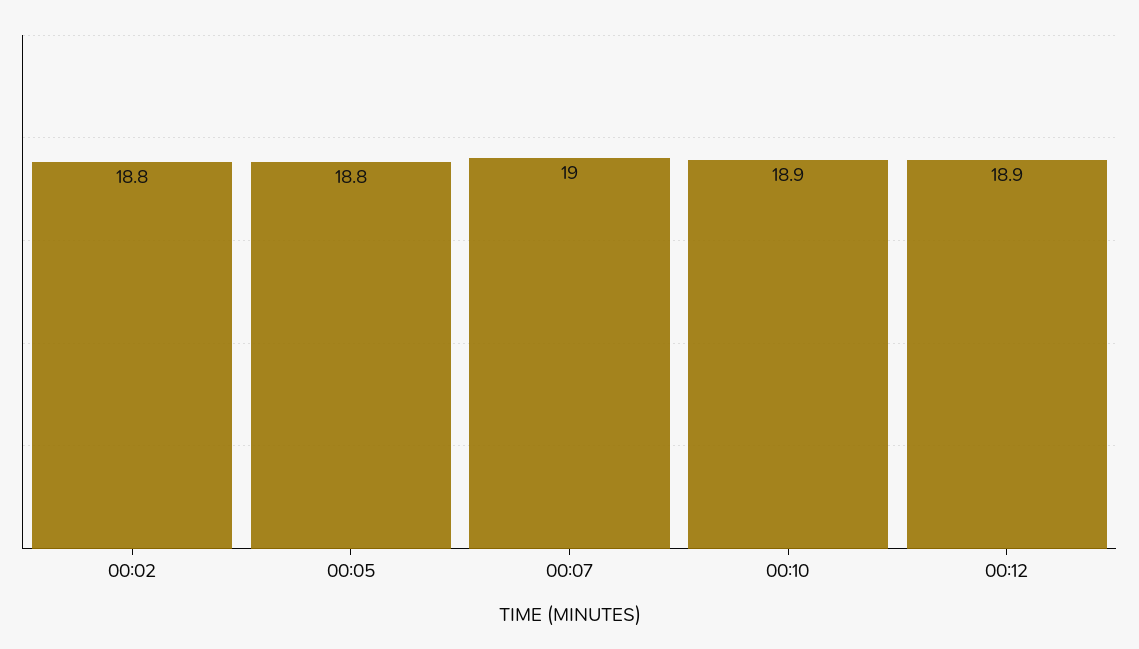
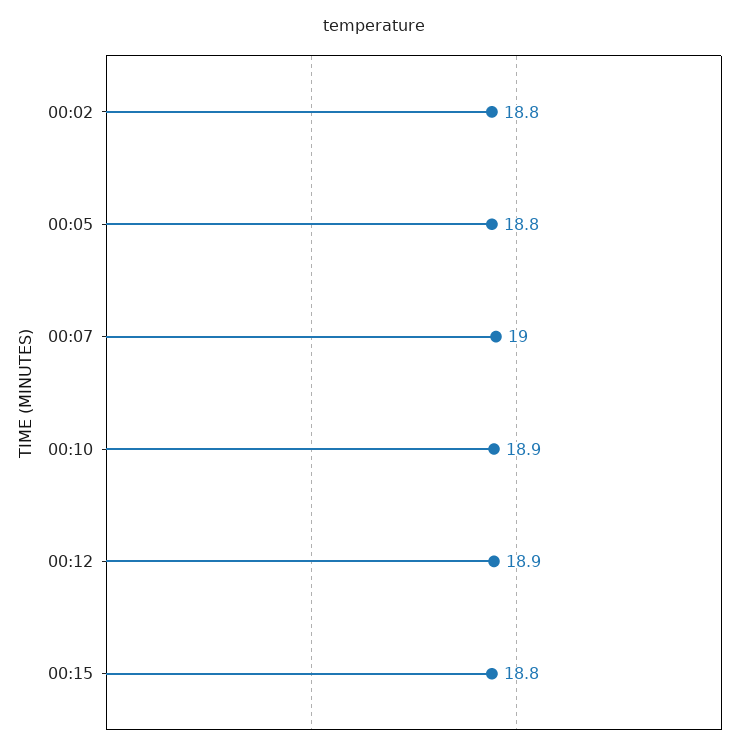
00:15: none -> 18.8

